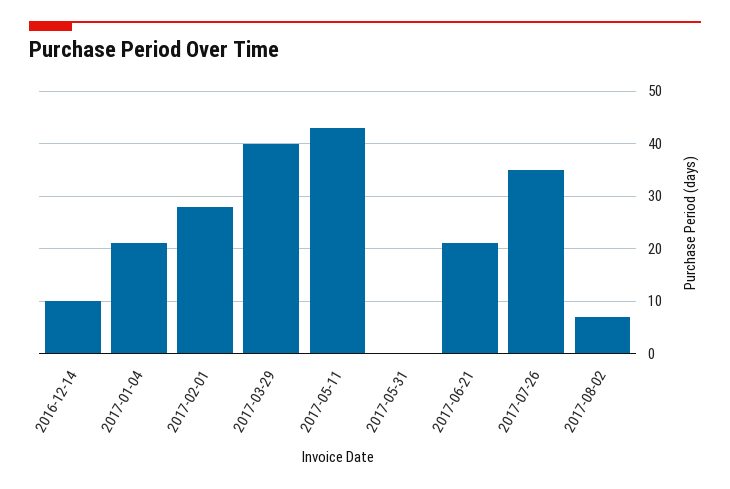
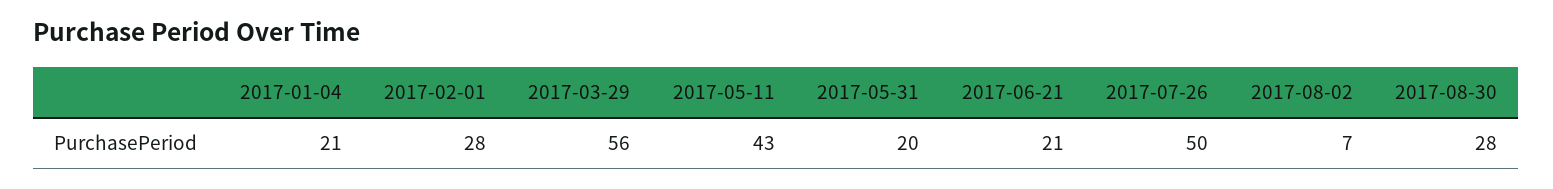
2016-12-14: 10 -> none
2017-03-29: 40 -> 56
2017-05-31: 0 -> 20
2017-07-26: 35 -> 50
2017-08-30: none -> 28

